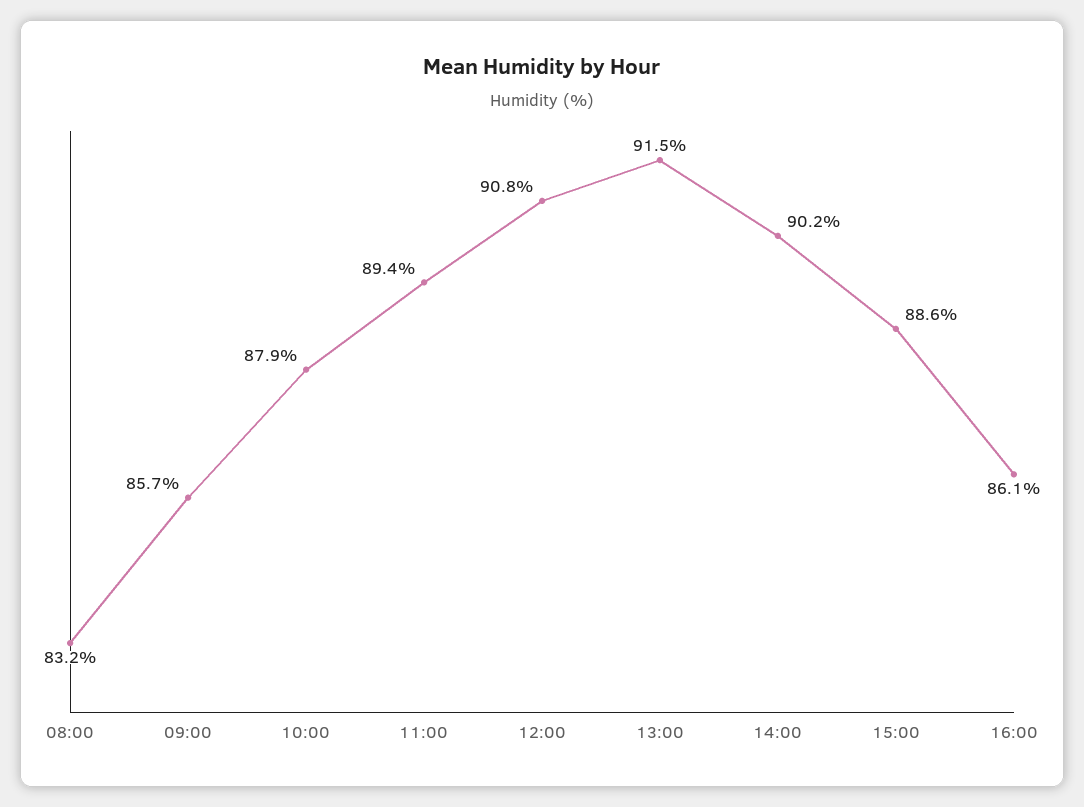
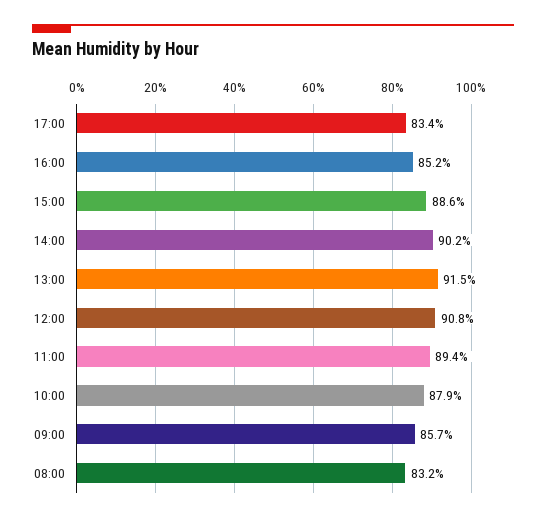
16:00: 86.1 -> 85.2
17:00: none -> 83.4

